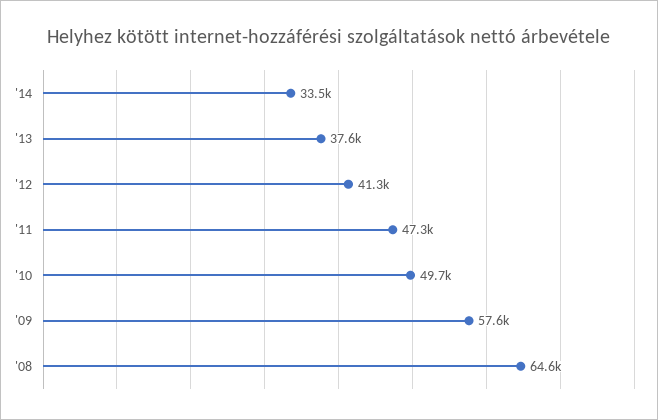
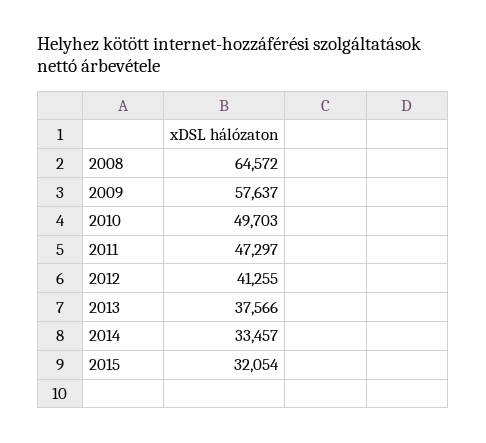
2015: none -> 32054

